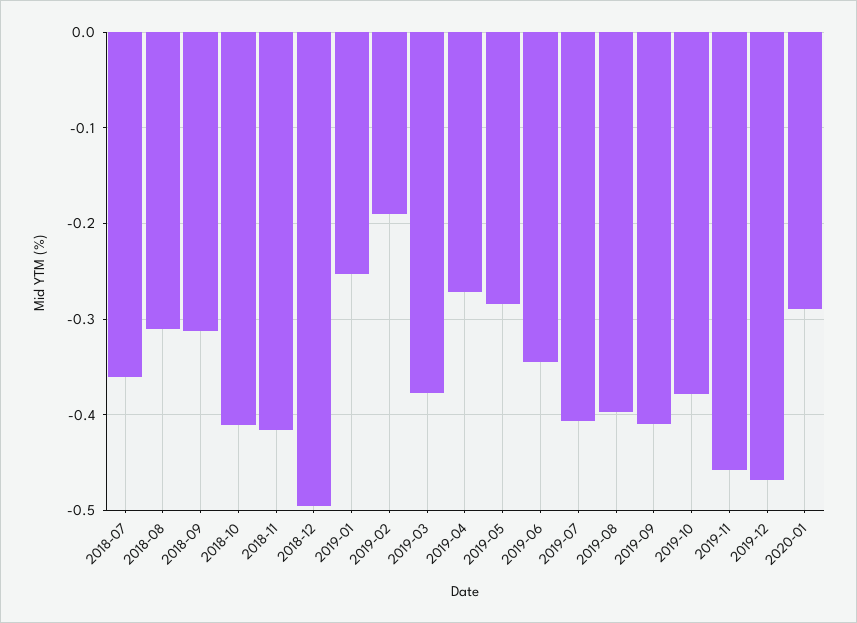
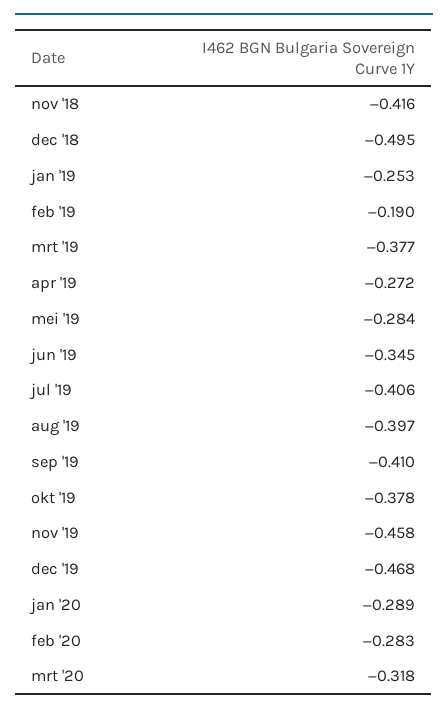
2018-07: -0.36 -> none
2018-08: -0.31 -> none
2018-09: -0.31 -> none
2018-10: -0.41 -> none
feb '20: none -> -0.283
mrt '20: none -> -0.318

